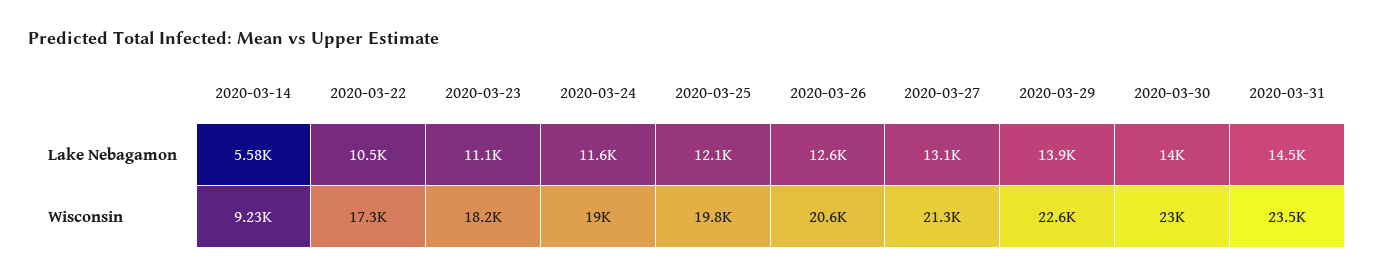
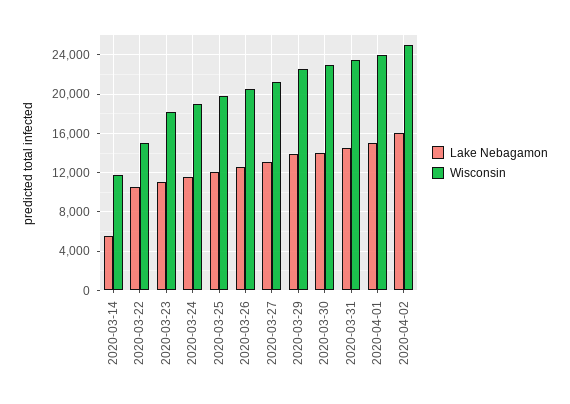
Wisconsin, 2020-03-14: 9230 -> 12000
Wisconsin, 2020-03-22: 17300 -> 15000
Lake Nebagamon, 2020-04-01: none -> 15000
Wisconsin, 2020-04-01: none -> 24000
Lake Nebagamon, 2020-04-02: none -> 16000
Wisconsin, 2020-04-02: none -> 25000

